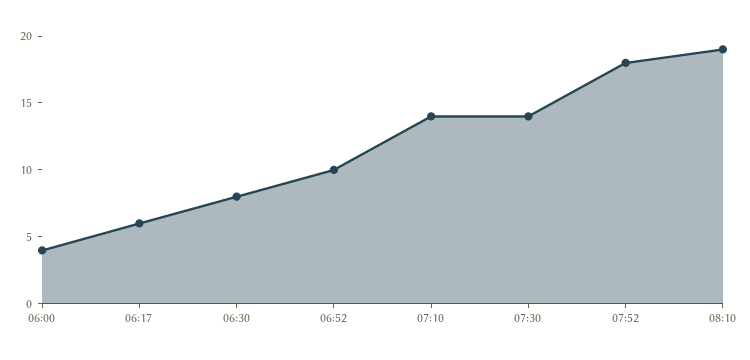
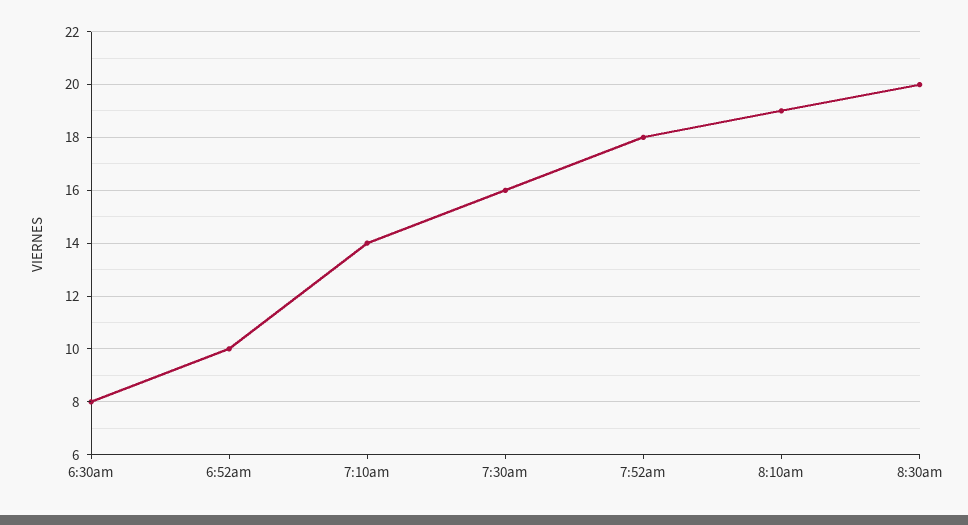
06:00: 4 -> none
06:17: 6 -> none
07:30: 14 -> 16
8:30am: none -> 20

